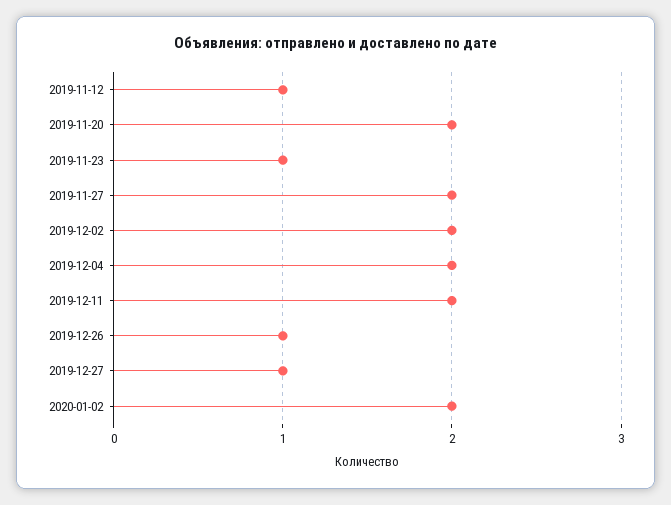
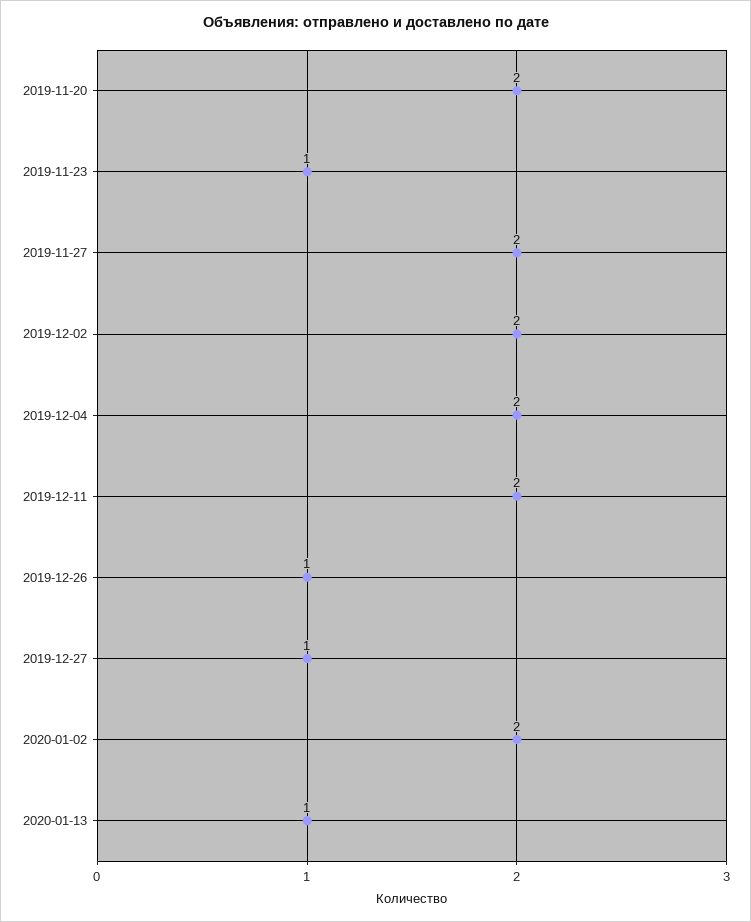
2019-11-12: 1 -> none
2020-01-13: none -> 1

